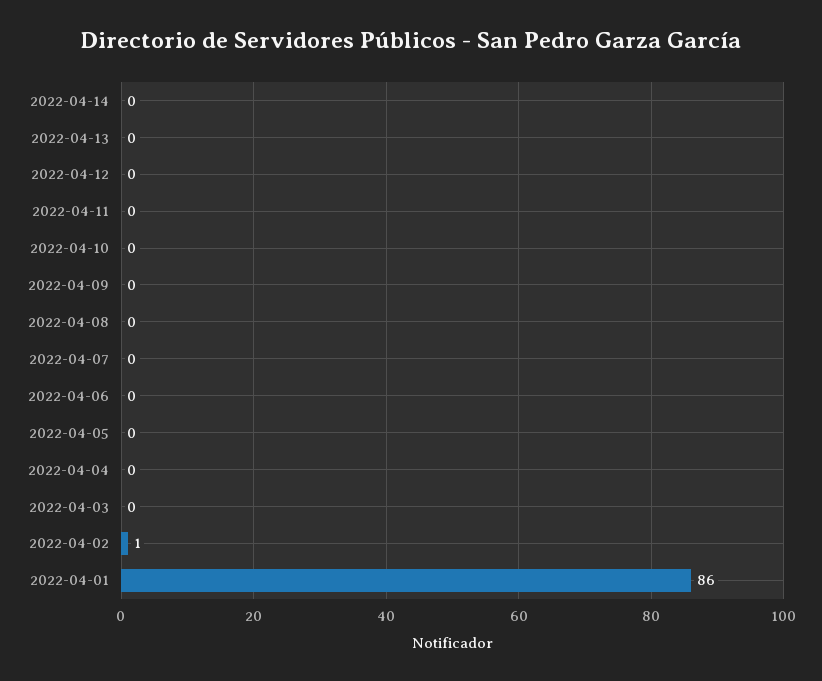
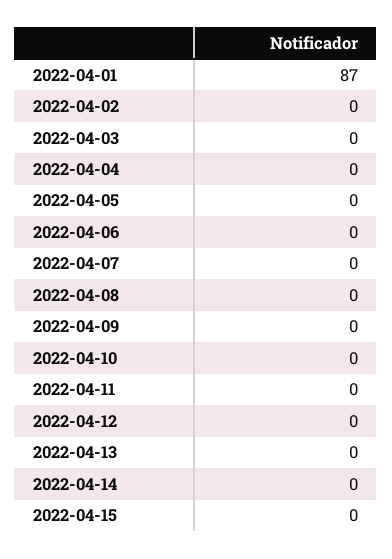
2022-04-02: 1 -> 0
2022-04-01: 86 -> 87
2022-04-15: none -> 0

